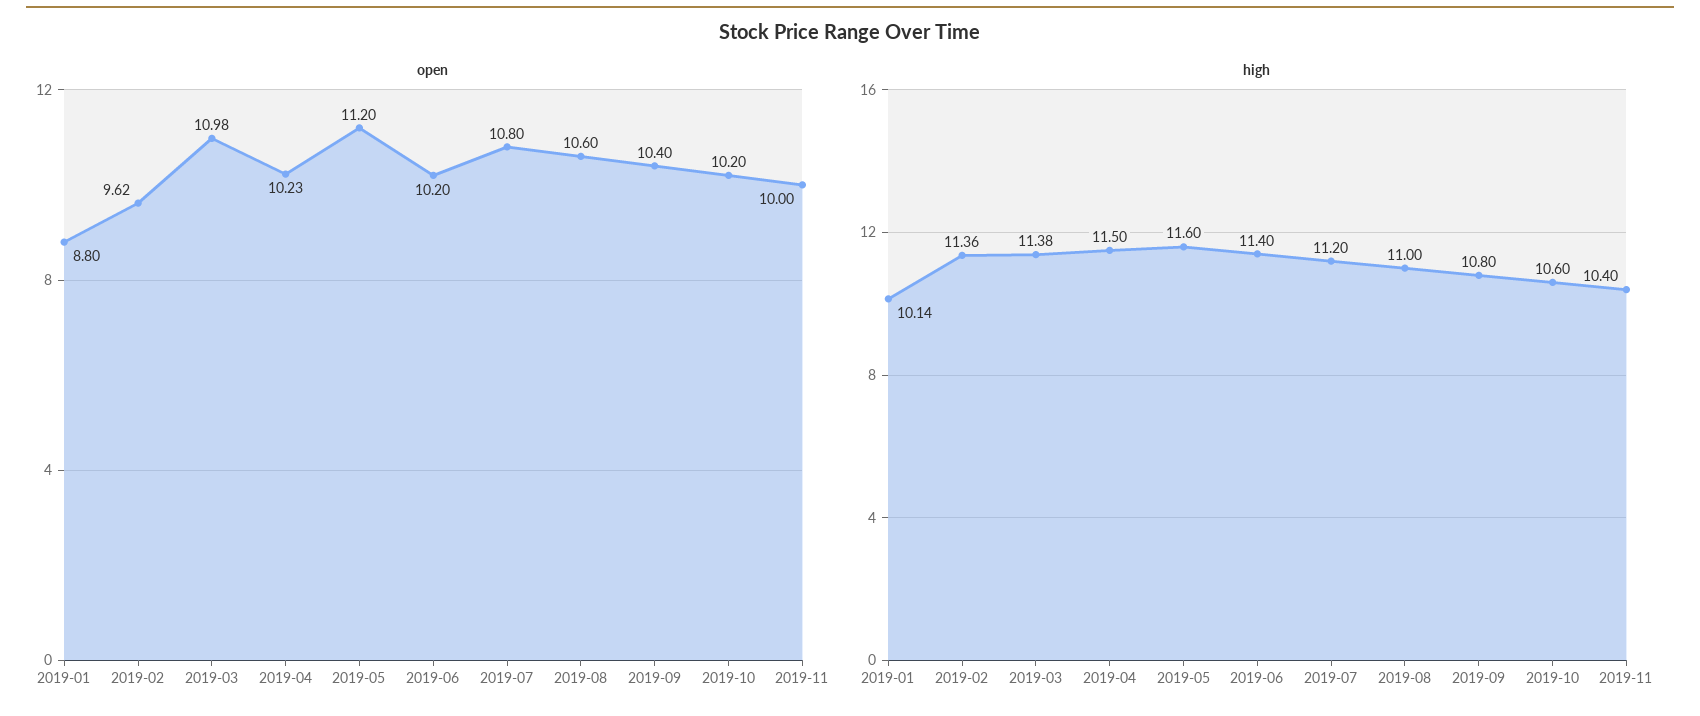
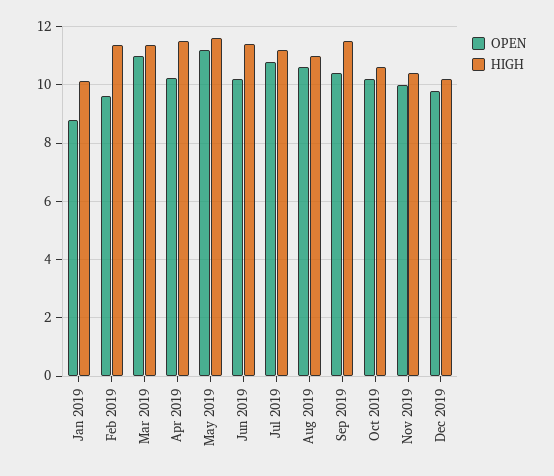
high, 2019-09: 10.8 -> 11.5
open, Dec 2019: none -> 9.75
high, Dec 2019: none -> 10.25

